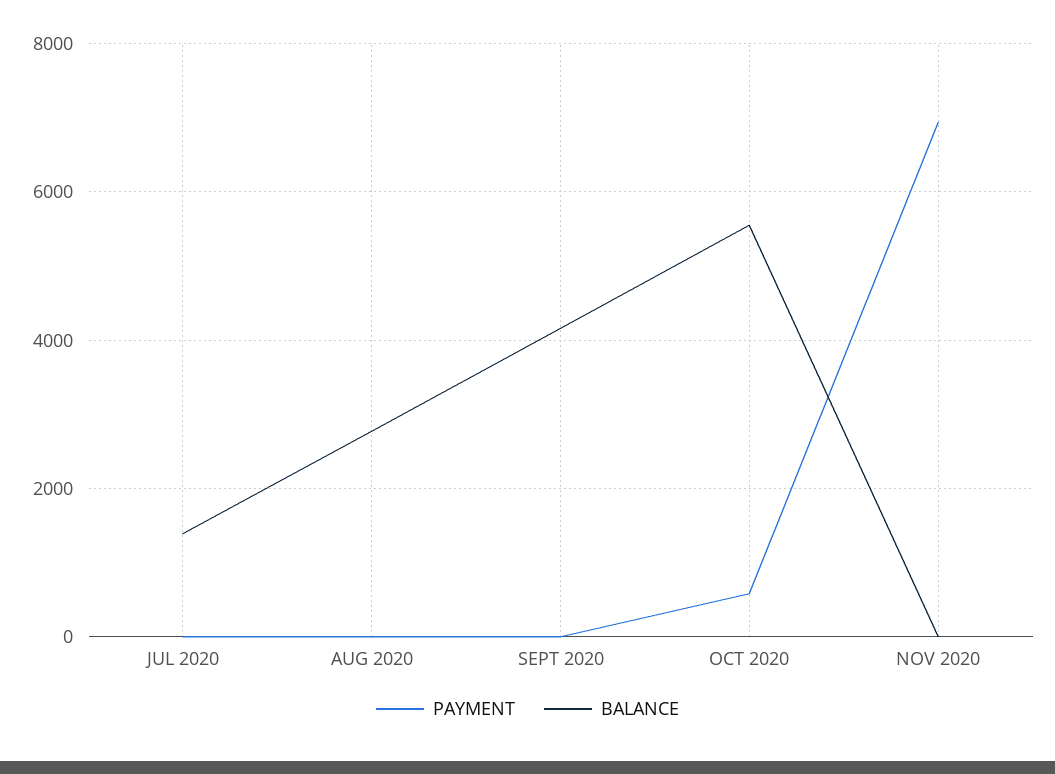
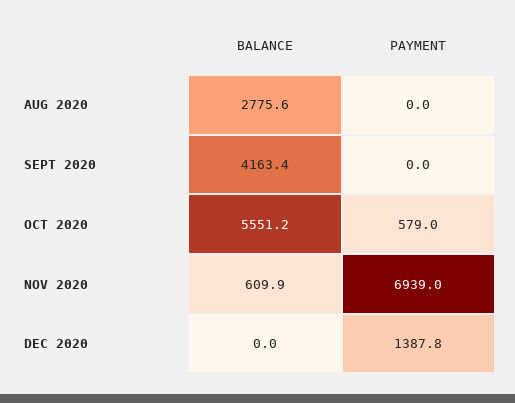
PAYMENT, JUL 2020: 0 -> none
BALANCE, JUL 2020: 1400 -> none
BALANCE, NOV 2020: 0 -> 609.9
BALANCE, DEC 2020: none -> 0
PAYMENT, DEC 2020: none -> 1387.8

